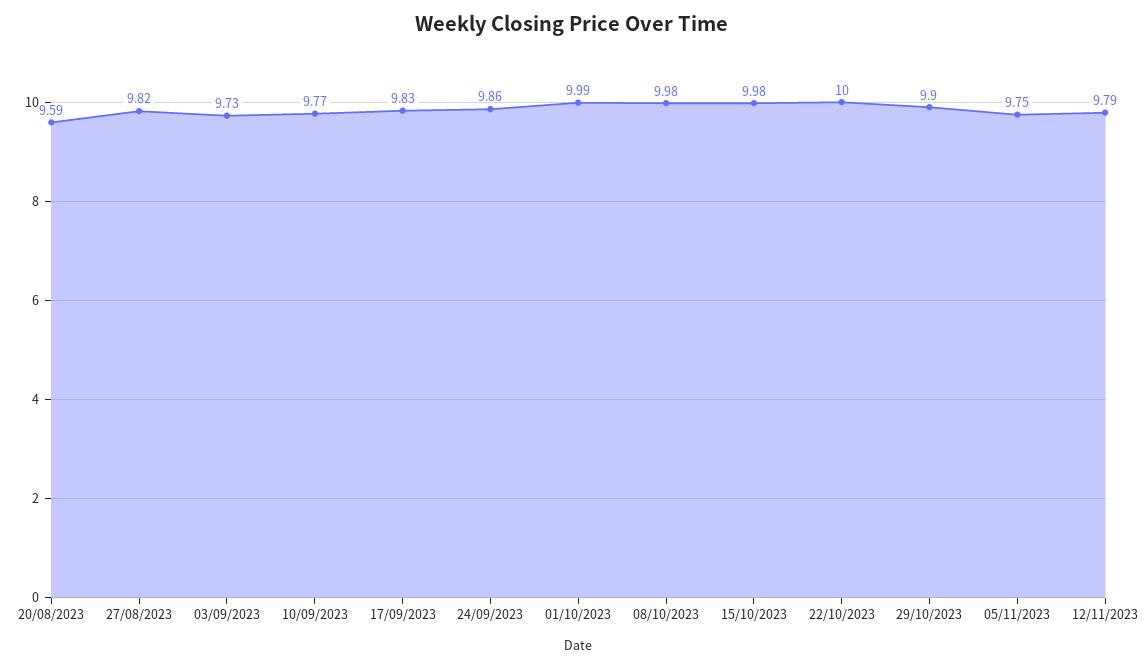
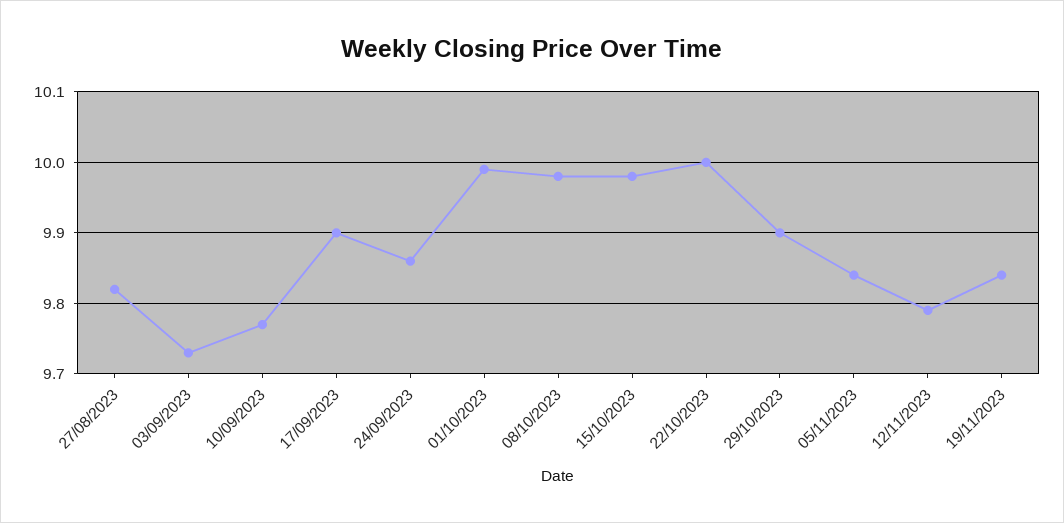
20/08/2023: 9.59 -> none
17/09/2023: 9.83 -> 9.9
05/11/2023: 9.75 -> 9.84
19/11/2023: none -> 9.84

